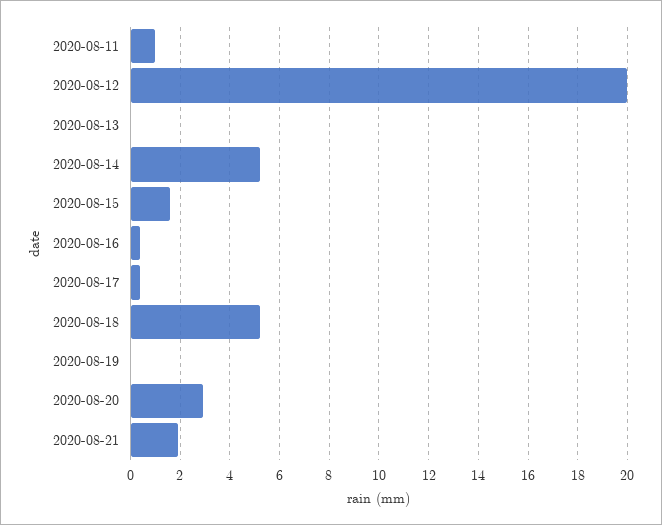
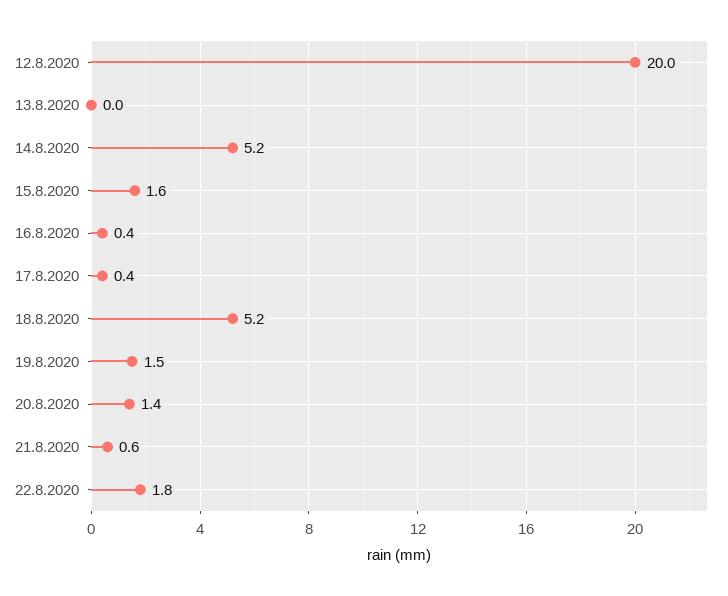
2020-08-11: 1 -> none
2020-08-19: 0 -> 1.5
2020-08-20: 3 -> 1.4
2020-08-21: 2 -> 0.6
22.8.2020: none -> 1.8

